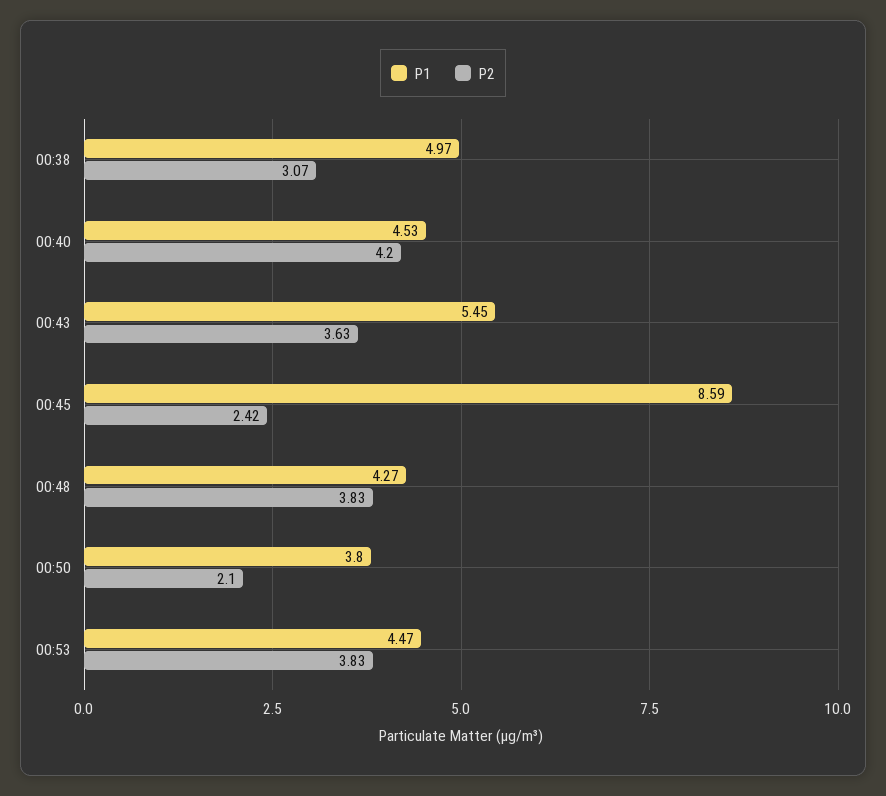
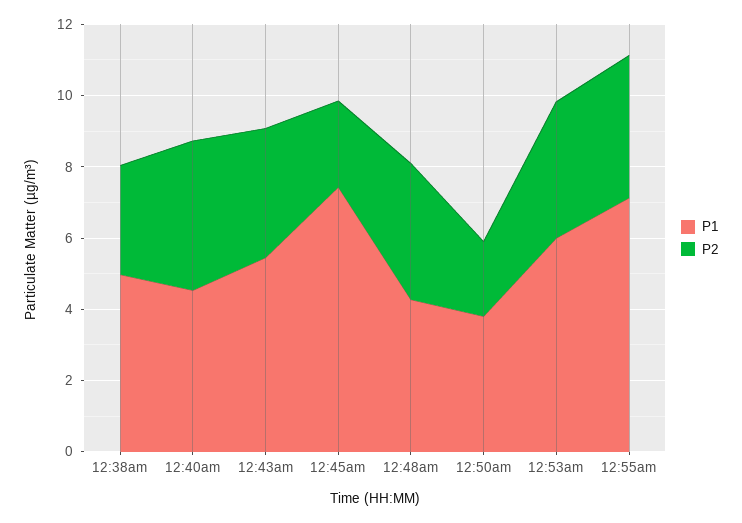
P1, 00:45: 8.59 -> 7.5
P1, 00:53: 4.47 -> 6
P1, 12:55am: none -> 7
P2, 12:55am: none -> 4

